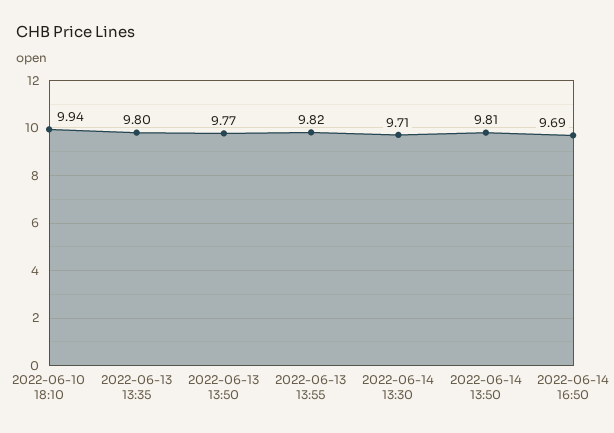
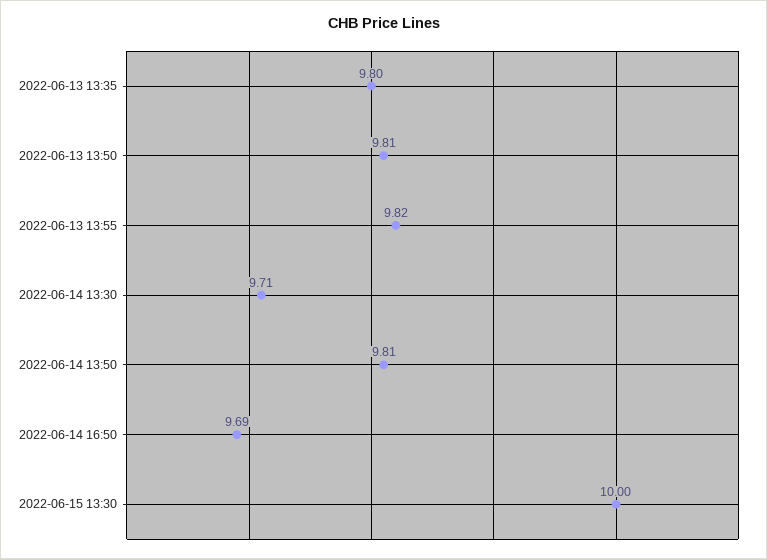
2022-06-10 18:10: 9.94 -> none
2022-06-13 13:50: 9.77 -> 9.81
2022-06-15 13:30: none -> 10

